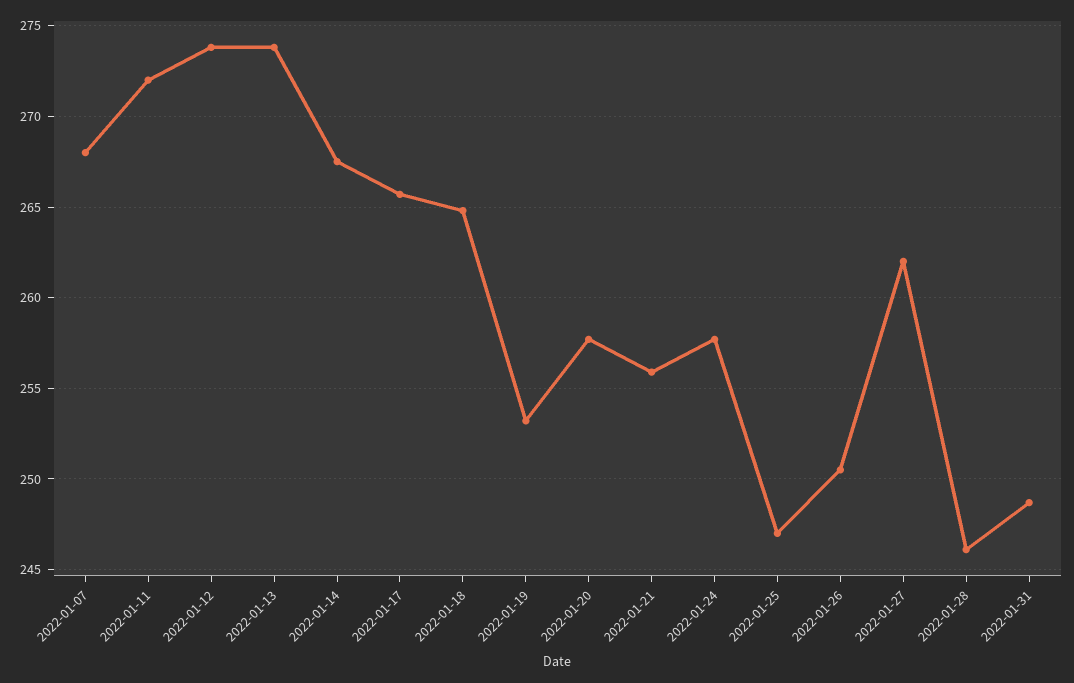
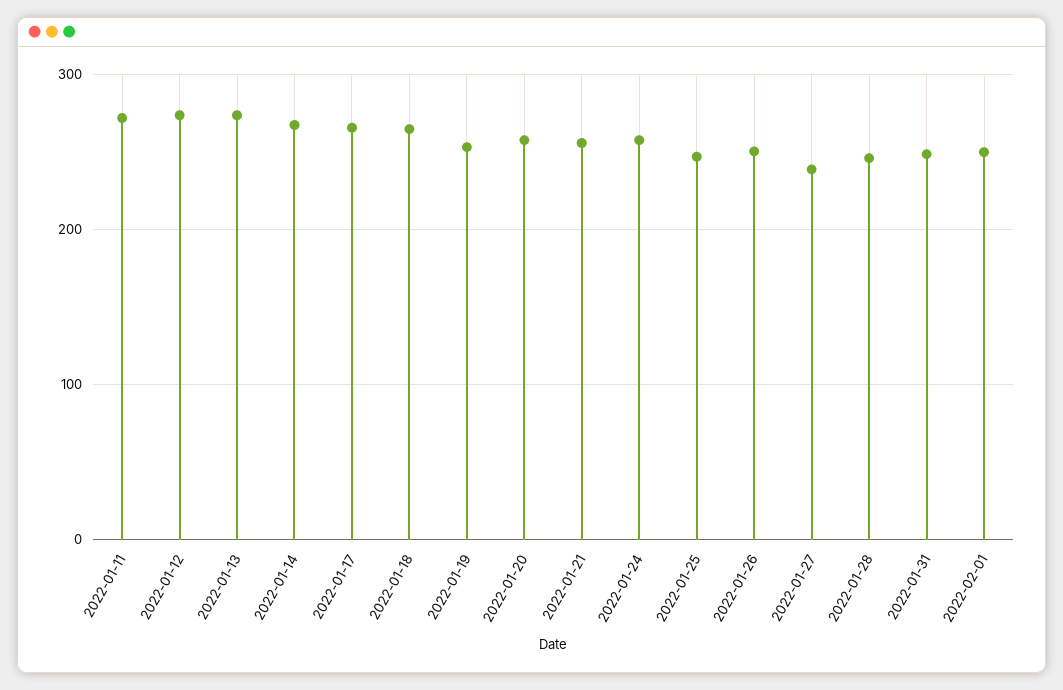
2022-01-07: 268 -> none
2022-01-27: 262 -> 240
2022-02-01: none -> 250

